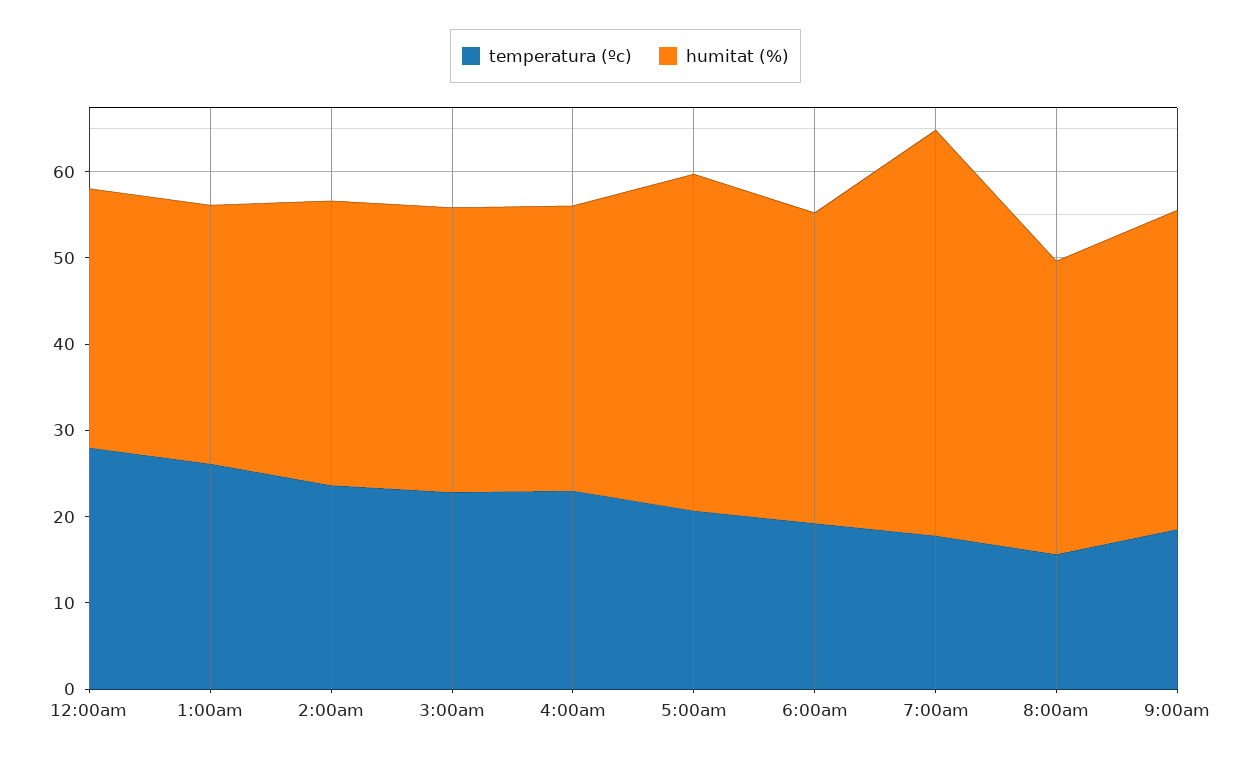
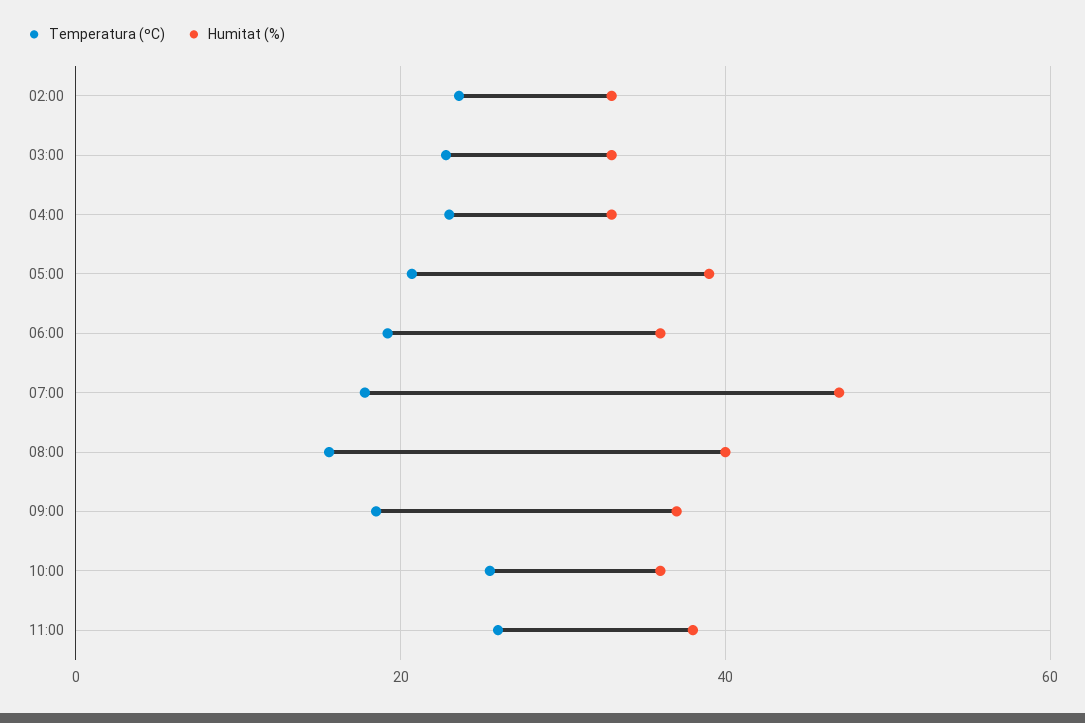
temperatura (ºc), 12:00am: 28 -> none
humitat (%), 12:00am: 30 -> none
temperatura (ºc), 1:00am: 26 -> none
humitat (%), 1:00am: 30 -> none
humitat (%), 8:00am: 34 -> 40
temperatura (ºc), 10:00: none -> 26
humitat (%), 10:00: none -> 36
temperatura (ºc), 11:00: none -> 26
humitat (%), 11:00: none -> 38

